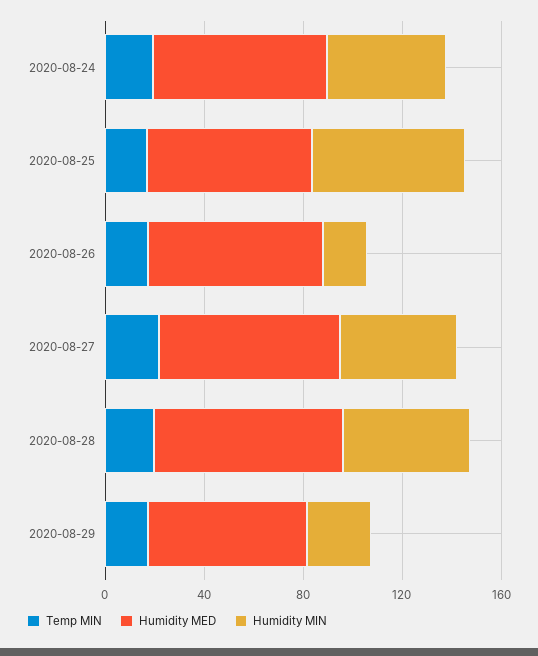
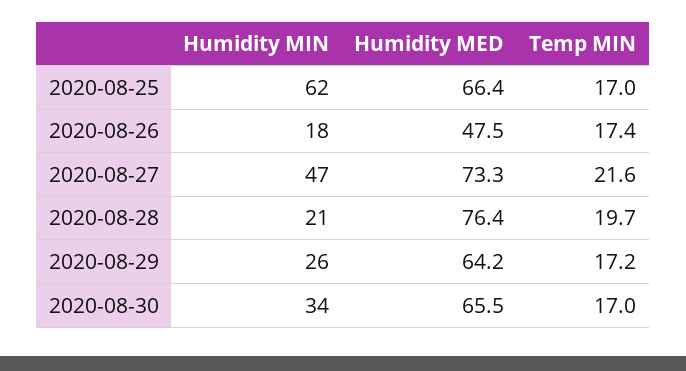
Temp MIN, 2020-08-24: 20 -> none
Humidity MED, 2020-08-24: 70 -> none
Humidity MIN, 2020-08-24: 50 -> none
Humidity MED, 2020-08-26: 70 -> 47.5
Humidity MIN, 2020-08-28: 50 -> 21
Humidity MIN, 2020-08-30: none -> 34
Humidity MED, 2020-08-30: none -> 65.5
Temp MIN, 2020-08-30: none -> 17

